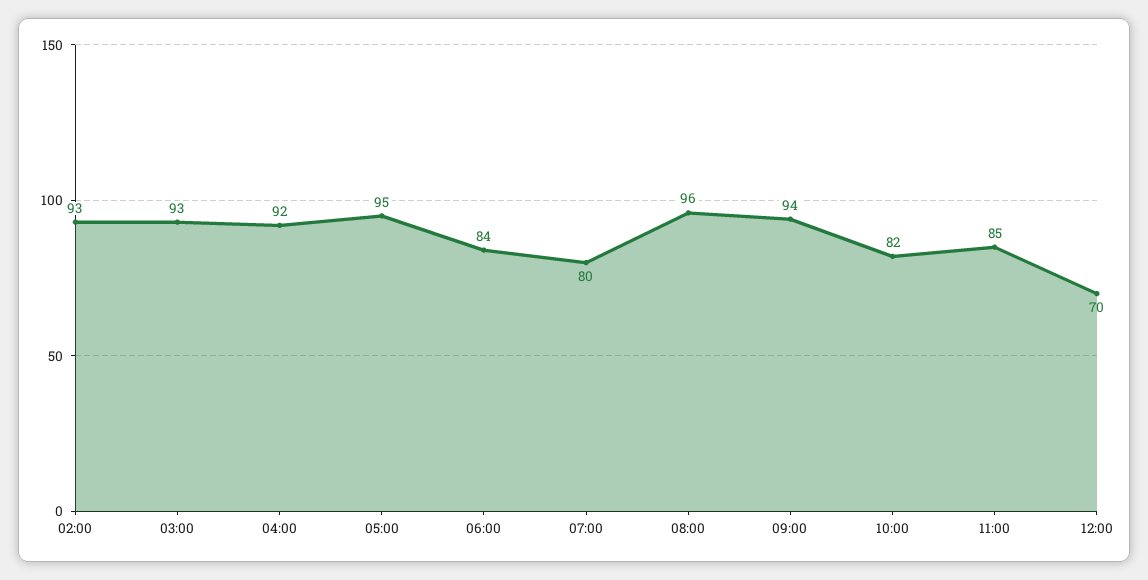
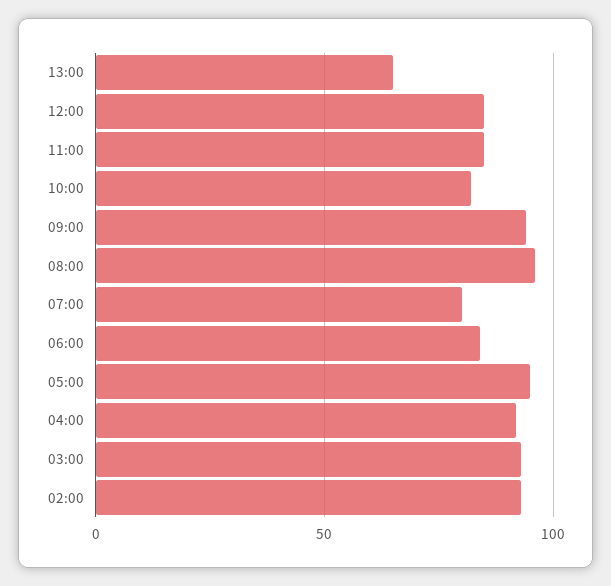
12:00: 70 -> 85
13:00: none -> 65

